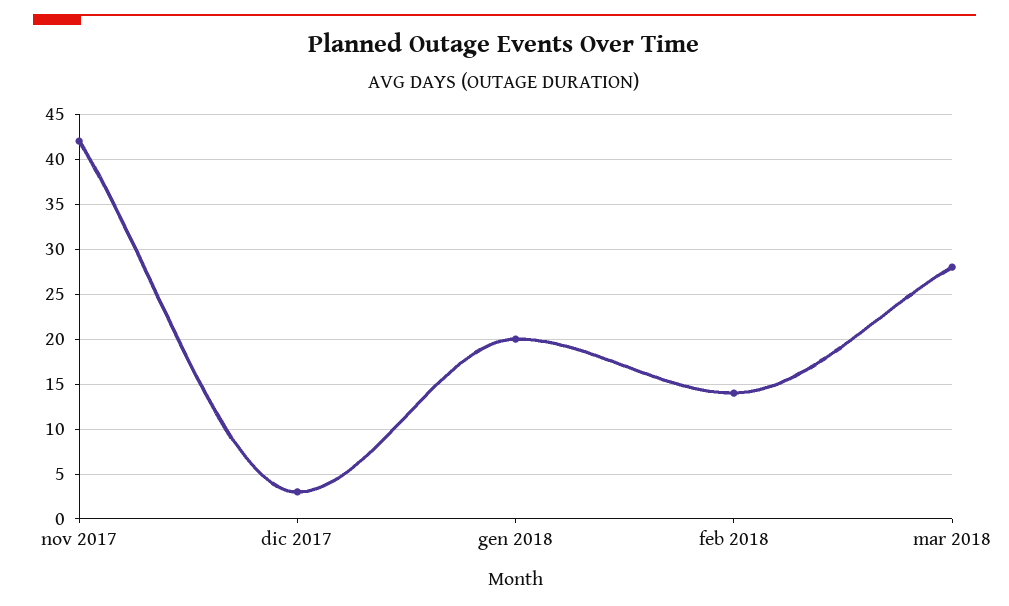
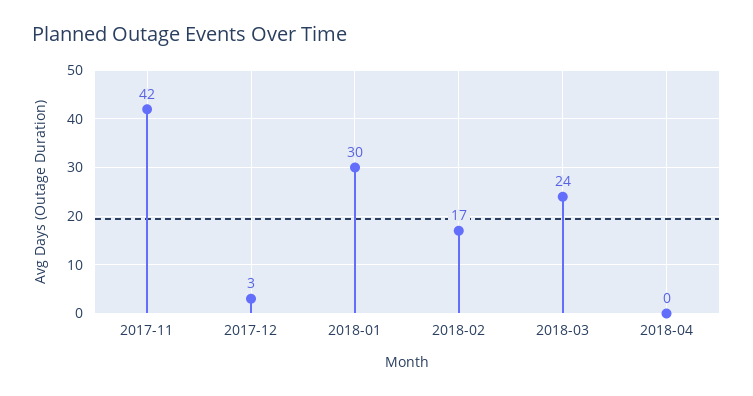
gen 2018: 20 -> 30
feb 2018: 14 -> 17
mar 2018: 28 -> 24
2018-04: none -> 0

